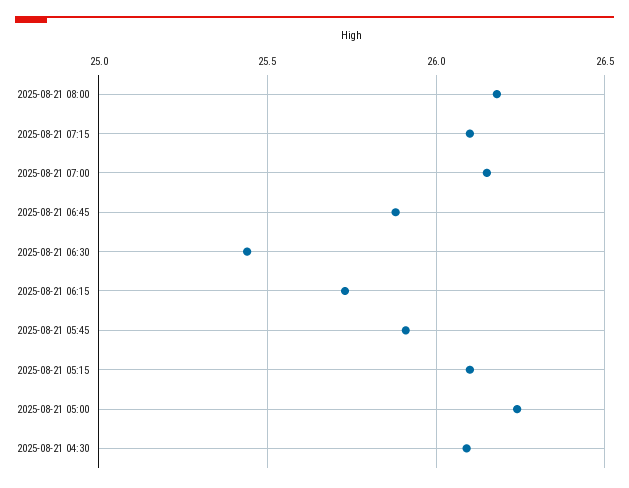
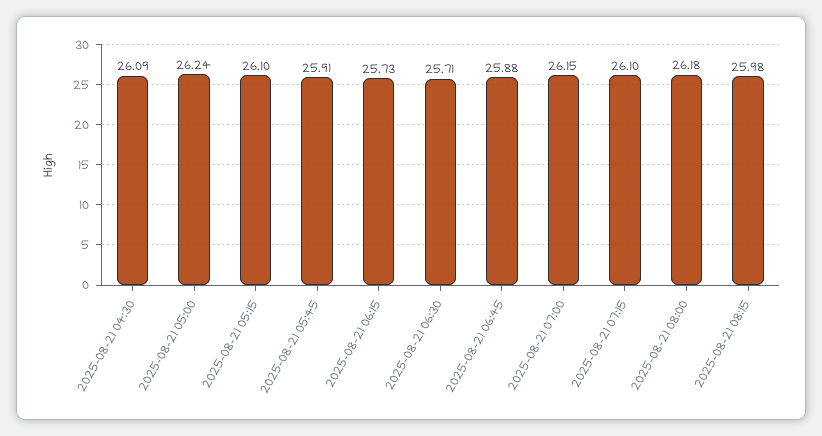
2025-08-21 06:30: 25.45 -> 25.71
2025-08-21 08:15: none -> 25.98

